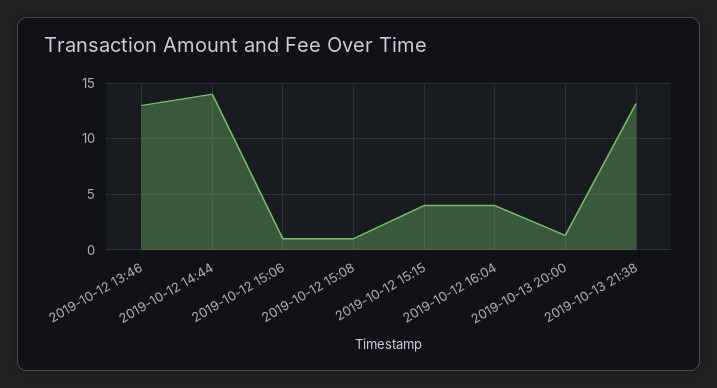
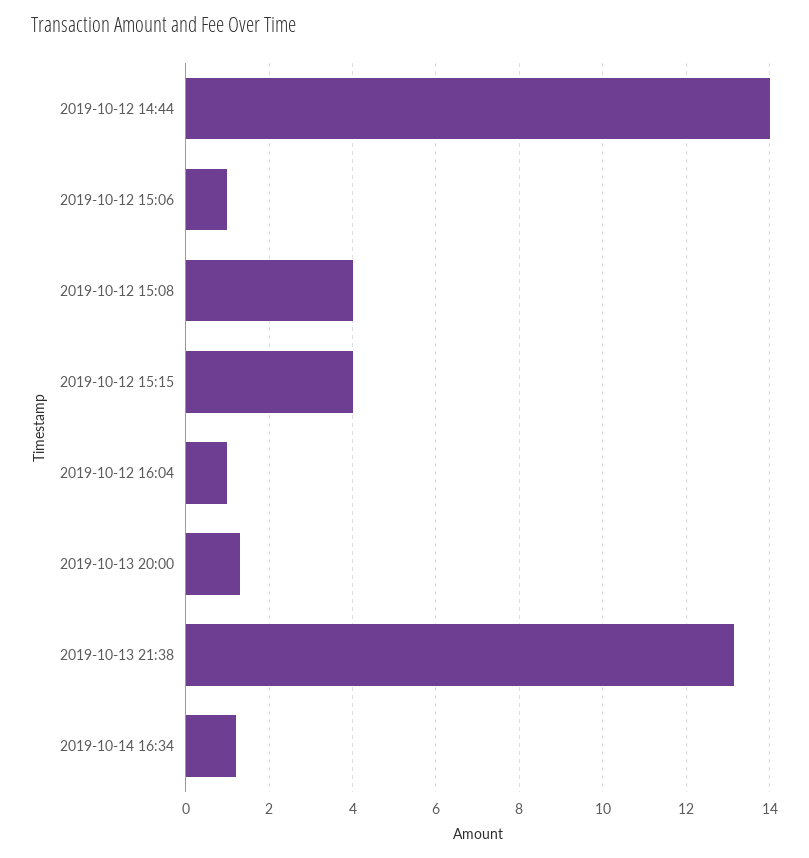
2019-10-12 13:46: 13 -> none
2019-10-12 15:08: 1 -> 4
2019-10-12 16:04: 4 -> 1
2019-10-14 16:34: none -> 1.2

